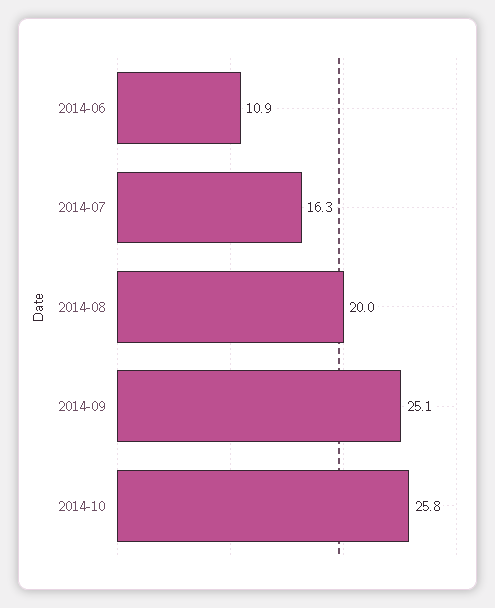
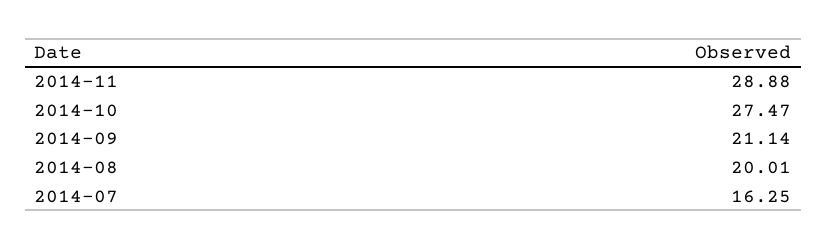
2014-06: 10.9 -> none
2014-09: 25.1 -> 21.14
2014-10: 25.8 -> 27.47
2014-11: none -> 28.88

